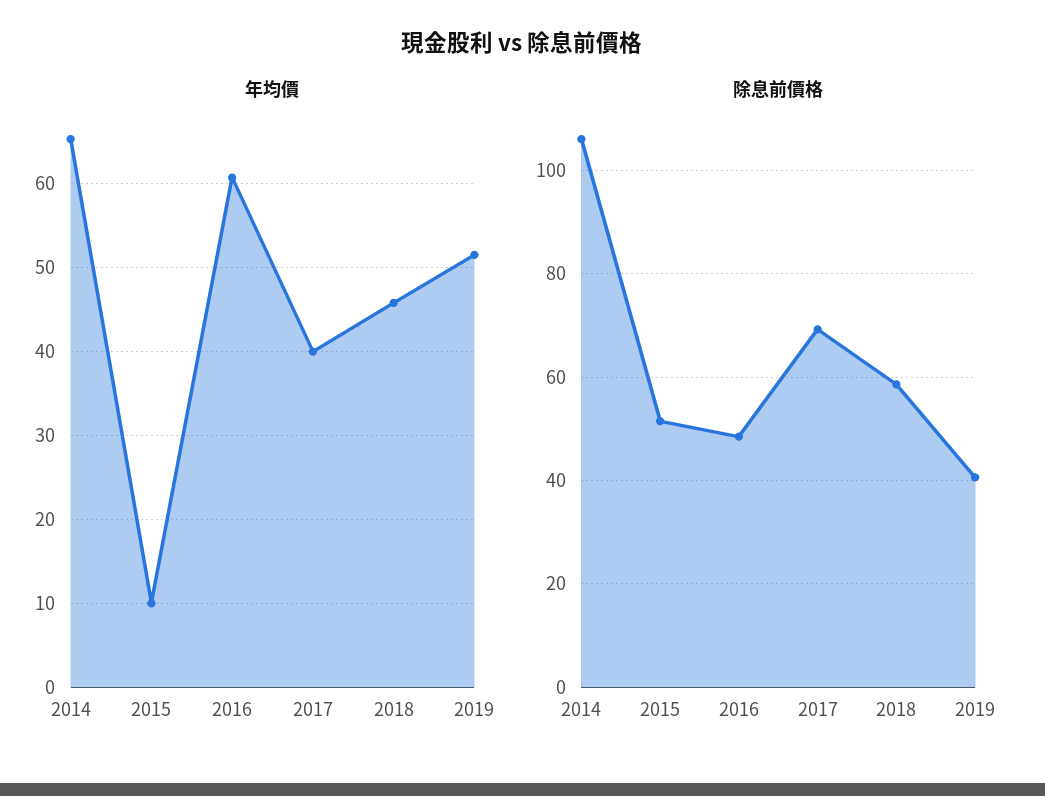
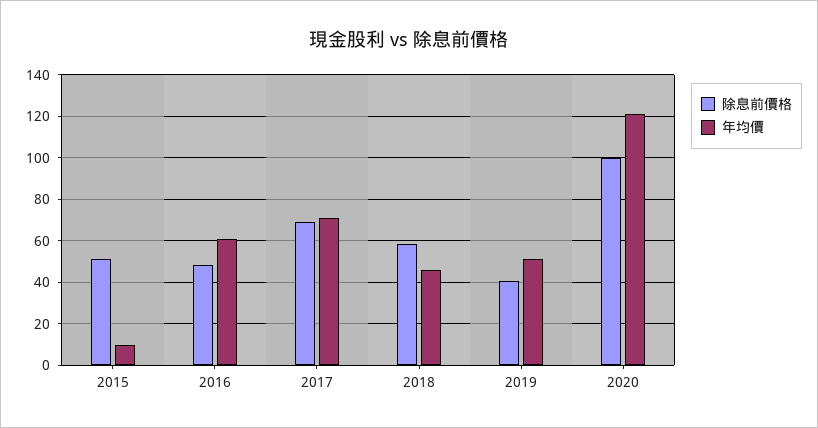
年均價, 2014: 65 -> none
年均價, 2017: 40 -> 70
除息前價格, 2014: 106 -> none
除息前價格, 2020: none -> 100
年均價, 2020: none -> 120

